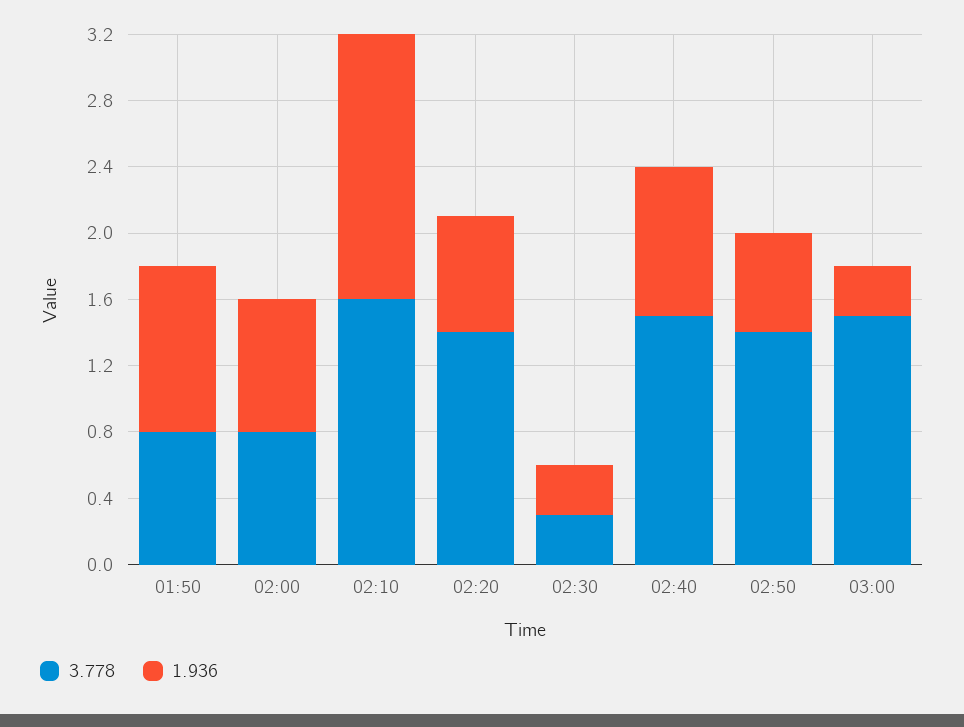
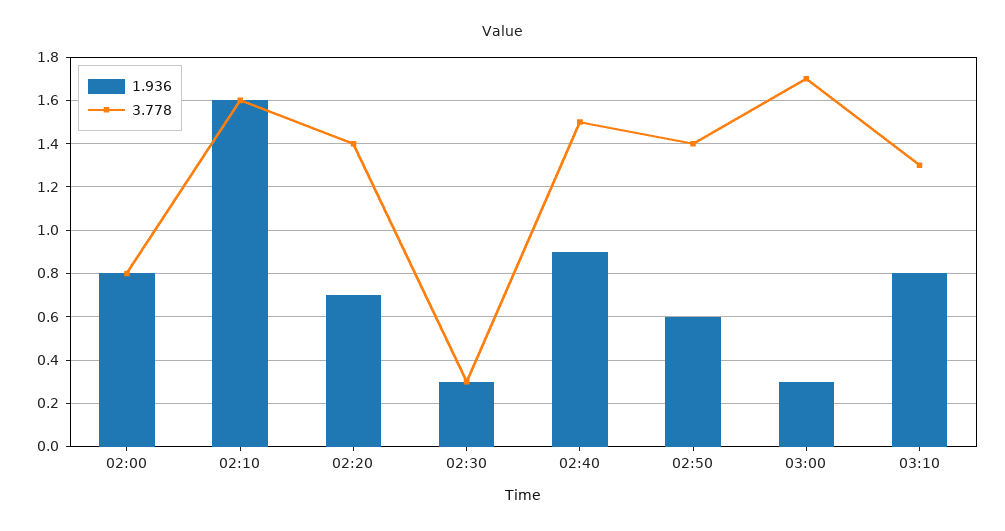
3.778, 01:50: 0.8 -> none
1.936, 01:50: 1 -> none
3.778, 03:00: 1.5 -> 1.7
1.936, 03:10: none -> 0.8
3.778, 03:10: none -> 1.3

